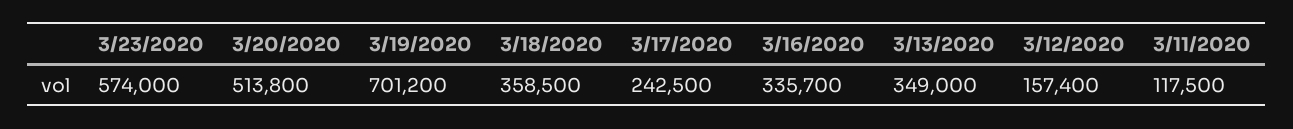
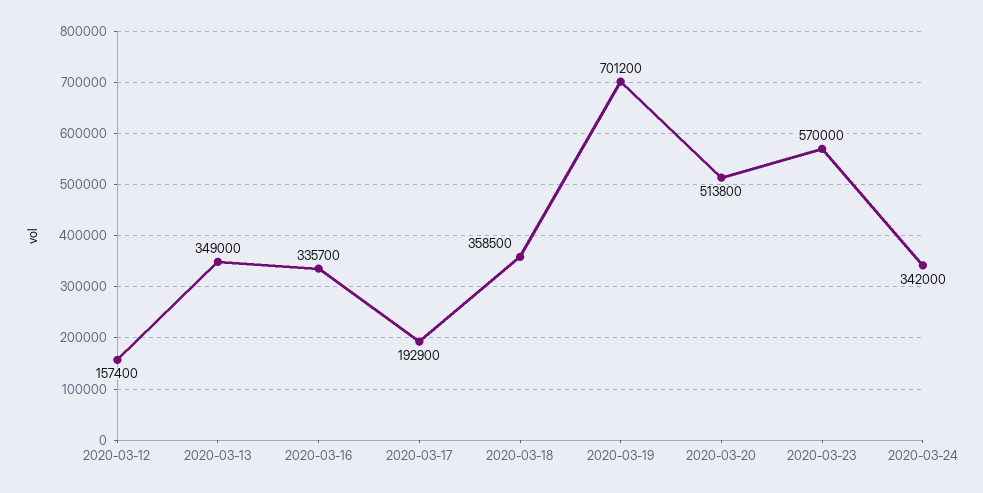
3/23/2020: 574000 -> 570000
3/17/2020: 242500 -> 192900
3/11/2020: 117500 -> none
2020-03-24: none -> 342000

